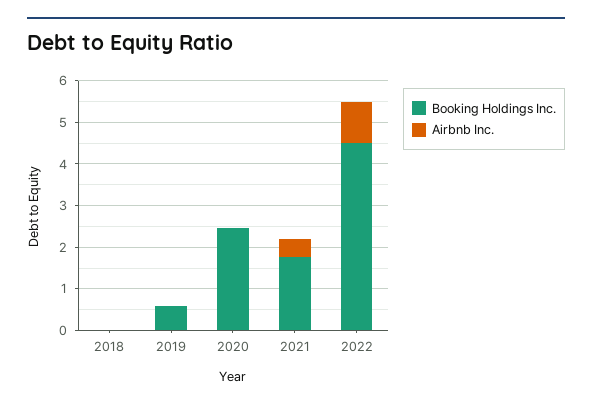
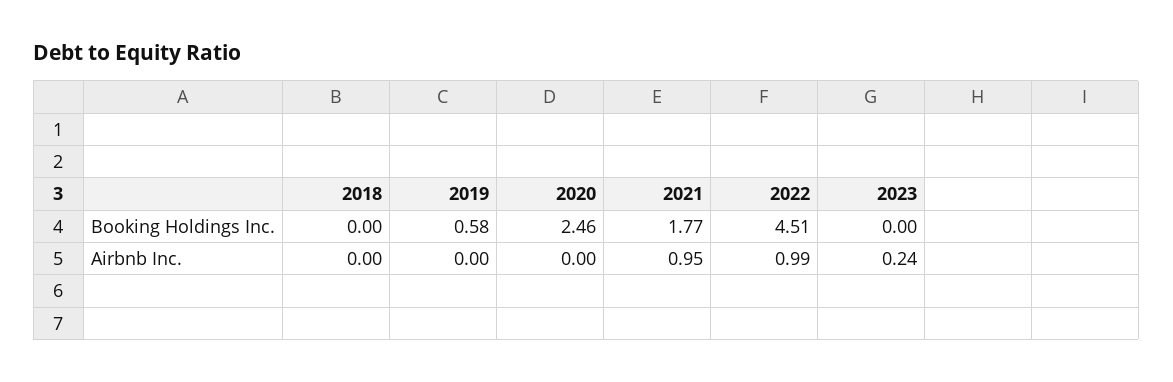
Airbnb Inc., 2021: 0.4 -> 0.95
Booking Holdings Inc., 2023: none -> 0
Airbnb Inc., 2023: none -> 0.24

